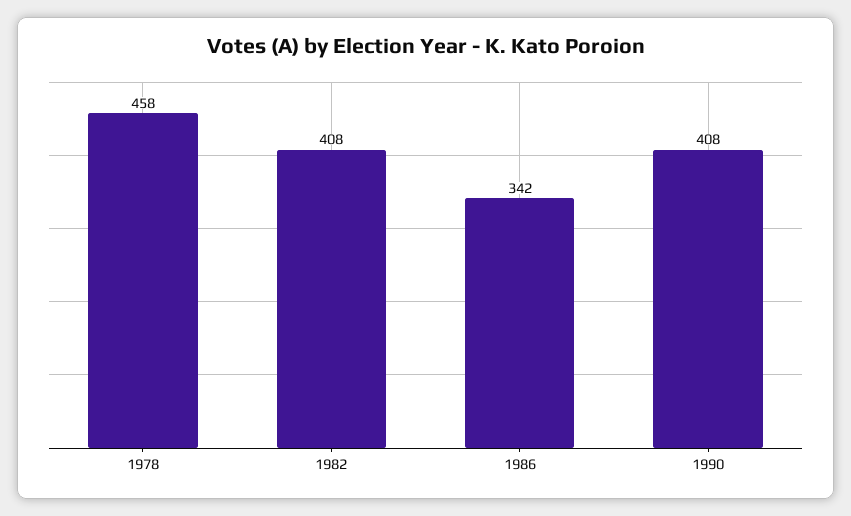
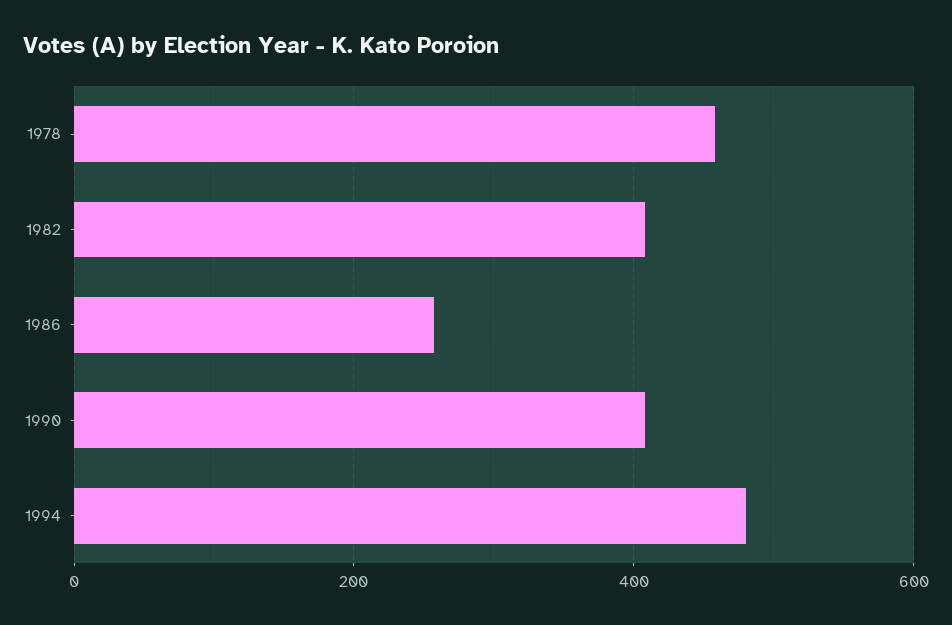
1986: 342 -> 260
1994: none -> 480

